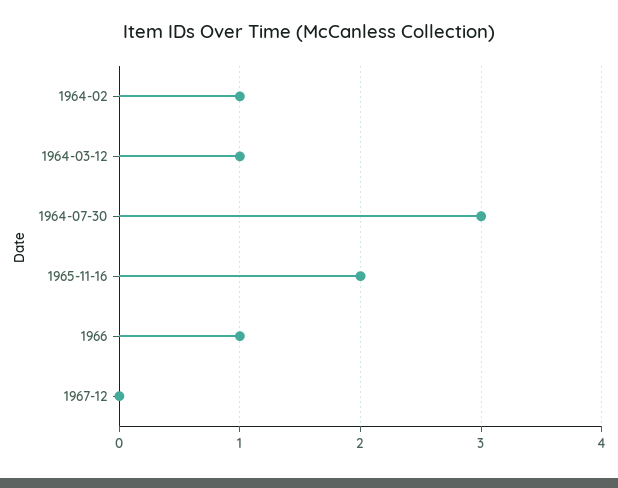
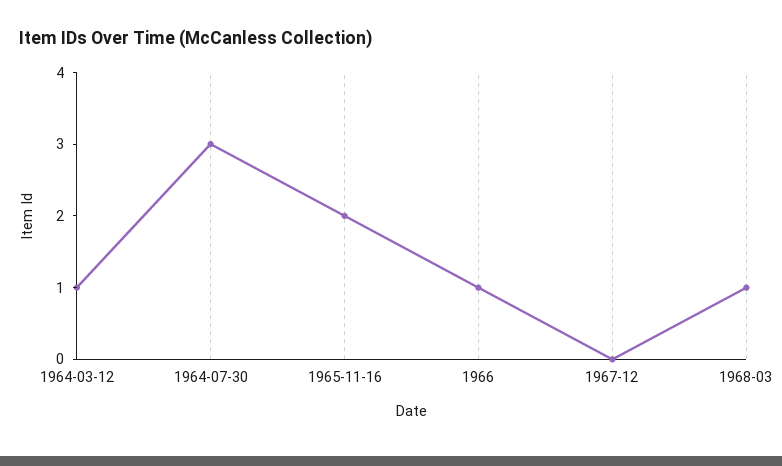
1964-02: 1 -> none
1968-03: none -> 1

